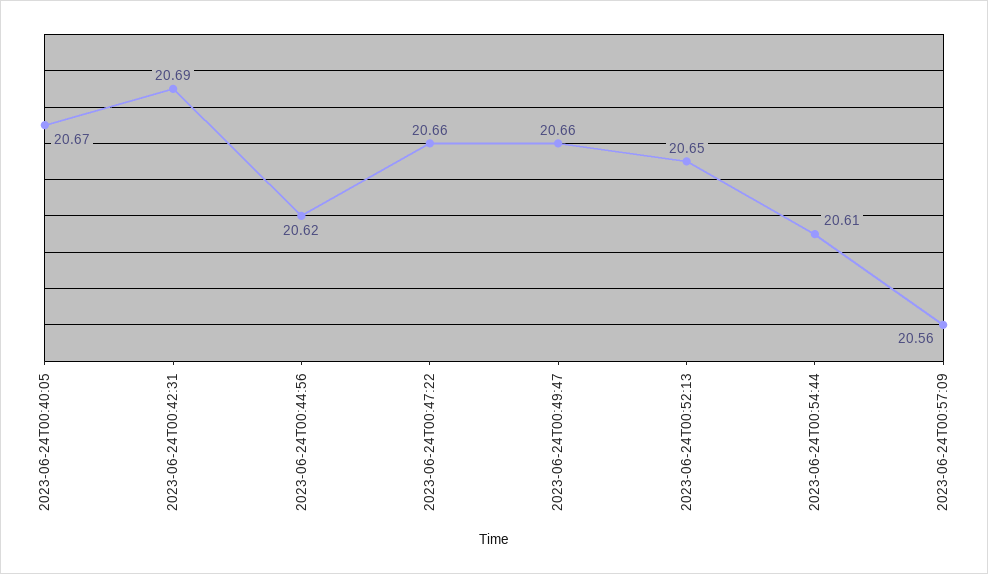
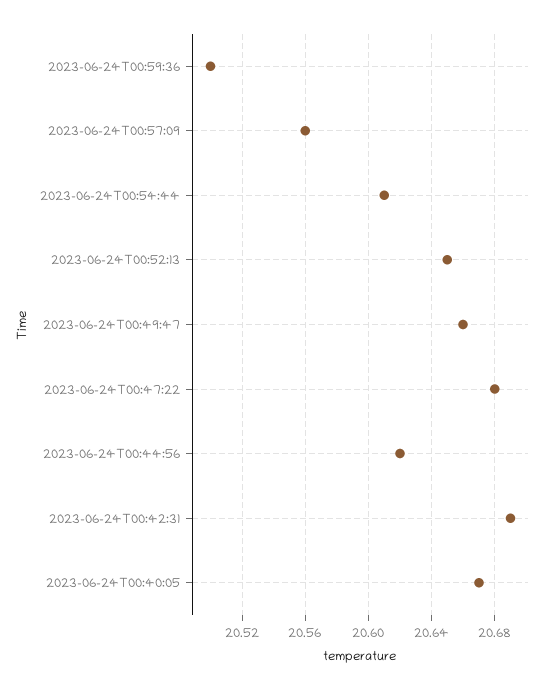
2023-06-24T00:47:22: 20.66 -> 20.68
2023-06-24T00:59:36: none -> 20.5

